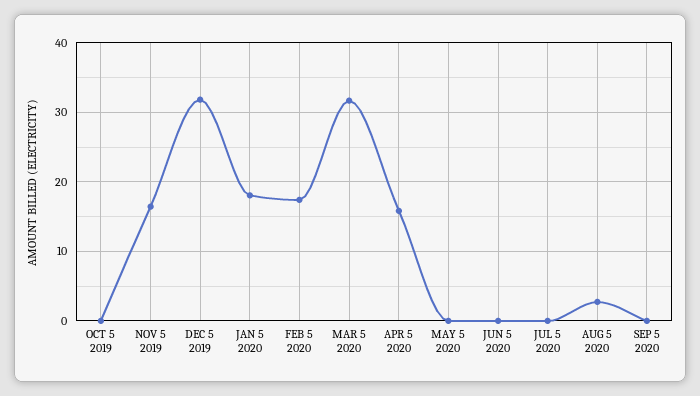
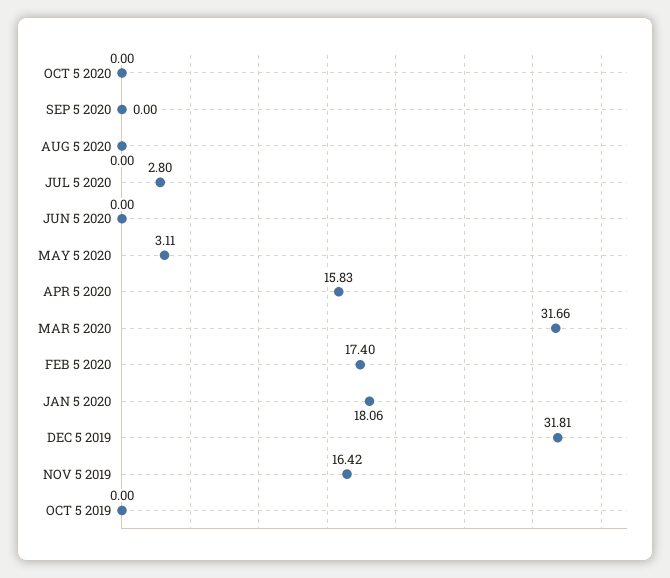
MAY 5 2020: 0 -> 3.11
JUL 5 2020: 0 -> 2.8
AUG 5 2020: 3 -> 0
OCT 5 2020: none -> 0

